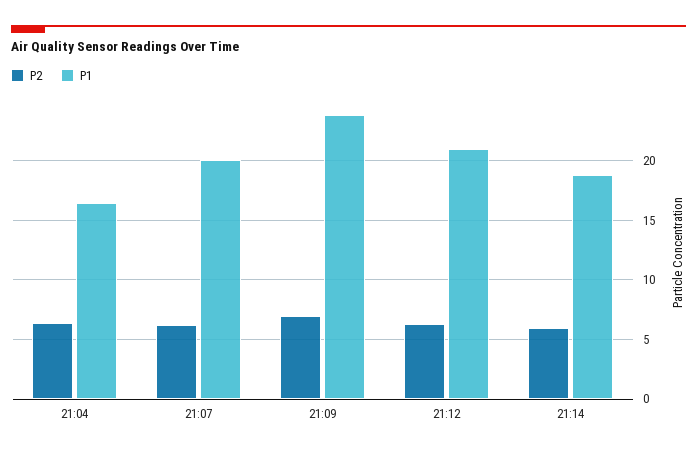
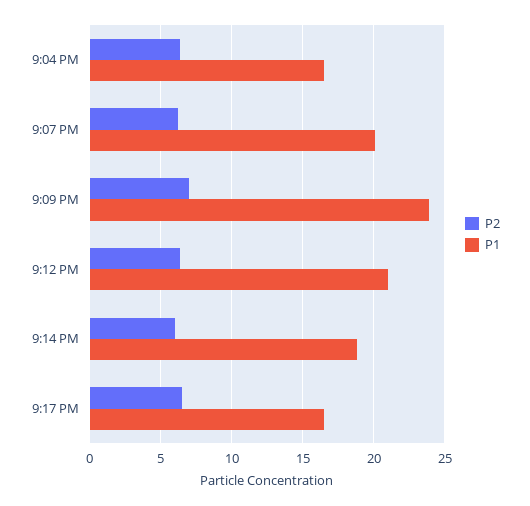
P2, 9:17 PM: none -> 6.5
P1, 9:17 PM: none -> 16.5

